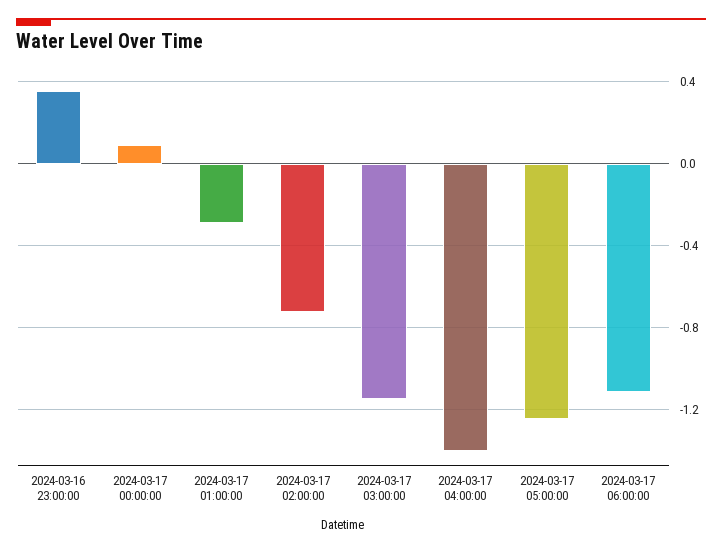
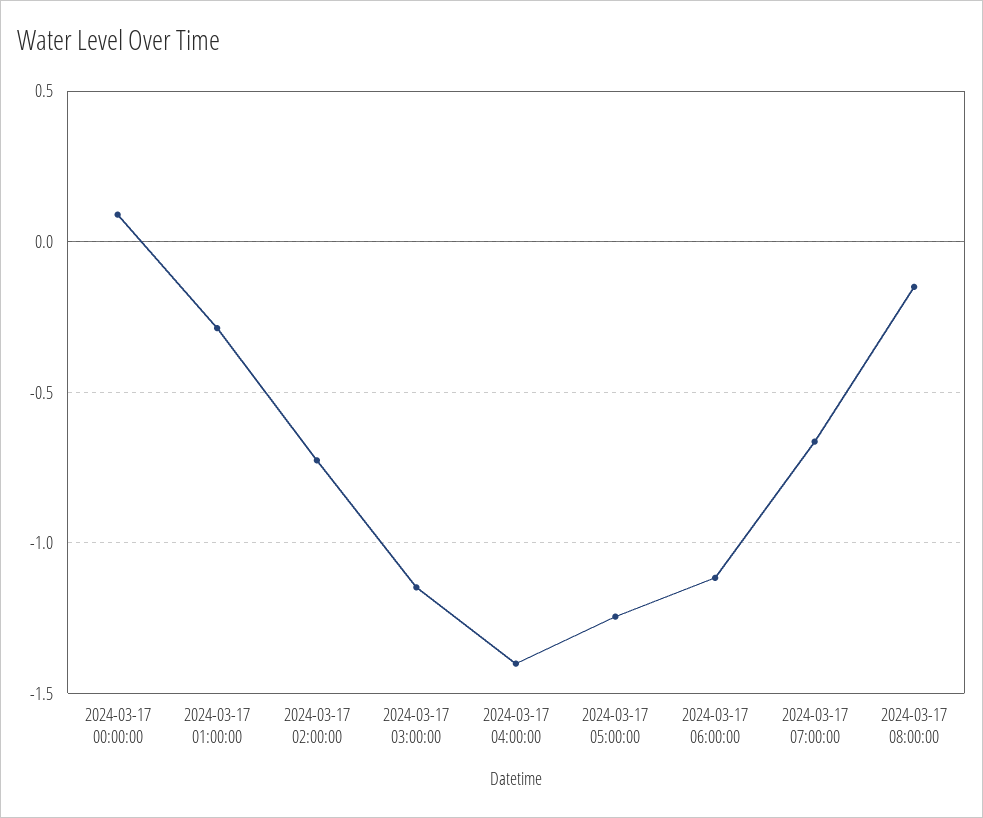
2024-03-16 23:00:00: 0.35 -> none
2024-03-17 07:00:00: none -> -0.65
2024-03-17 08:00:00: none -> -0.15

